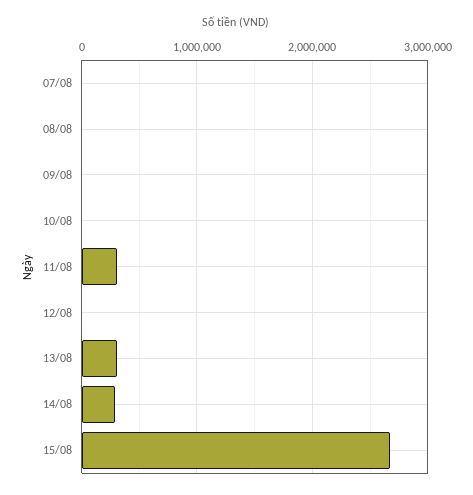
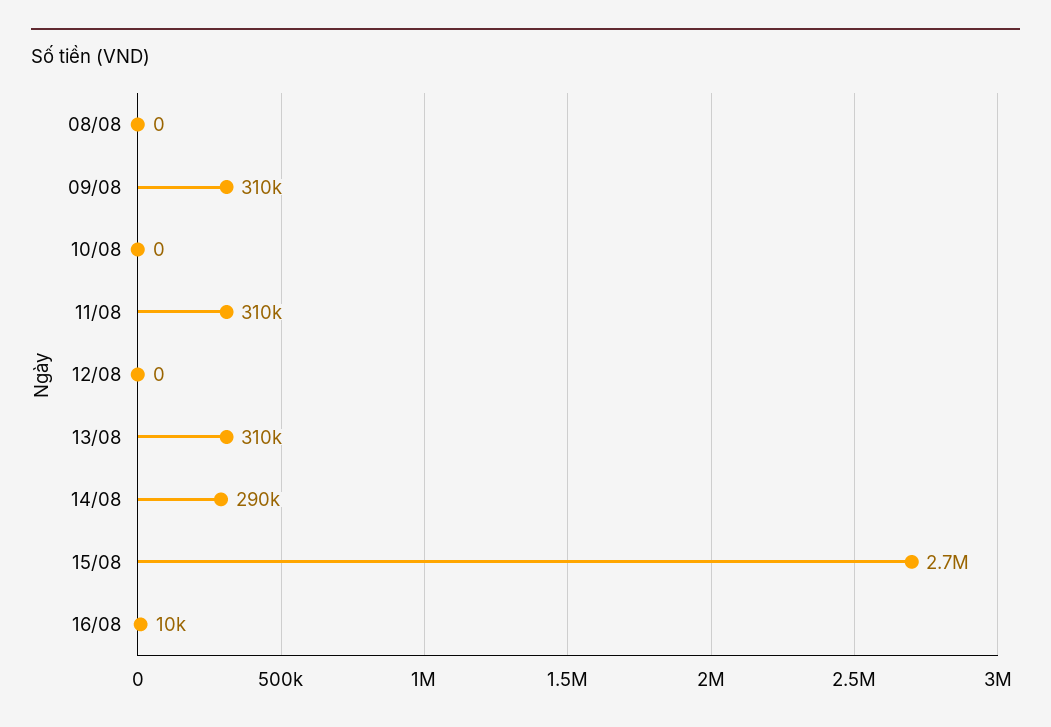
07/08: 0 -> none
09/08: 0 -> 310000
16/08: none -> 10000

